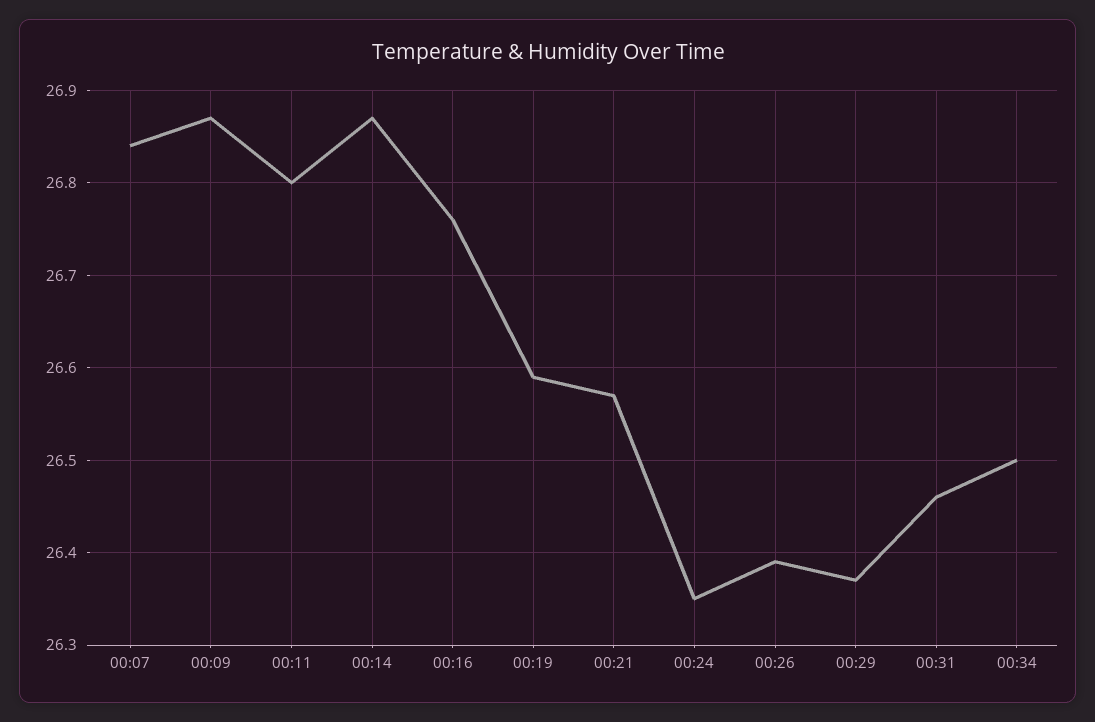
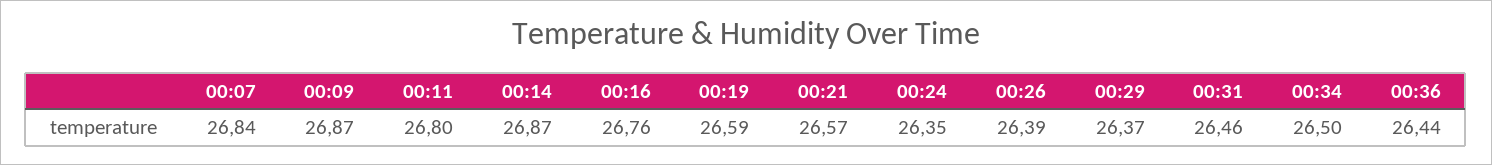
00:36: none -> 26.44

